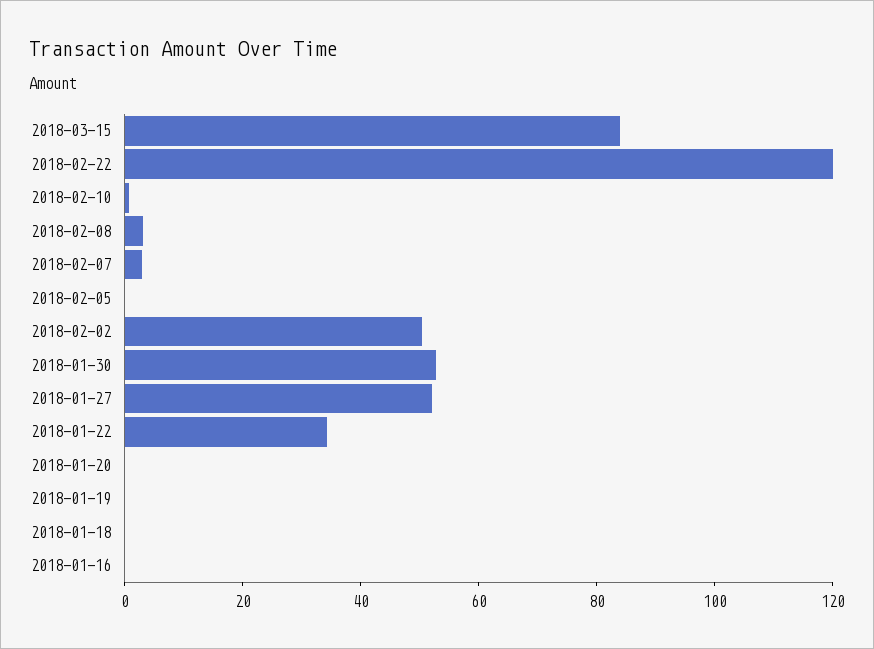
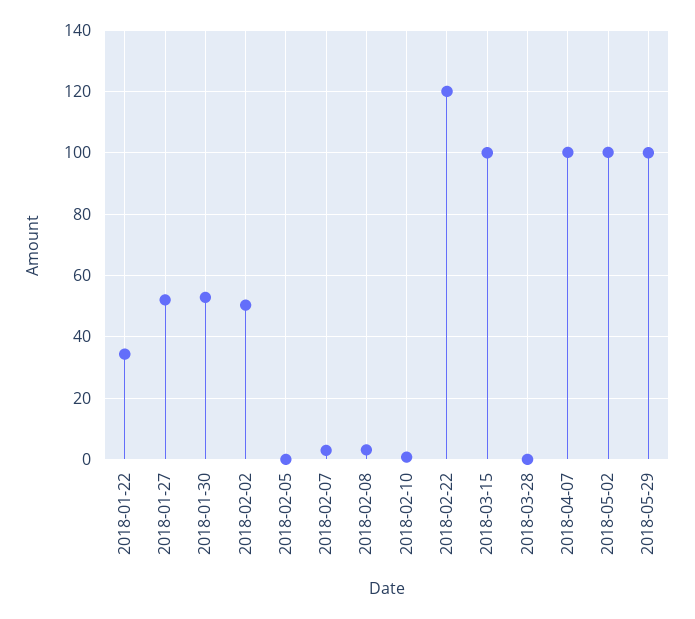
2018-03-15: 85 -> 100
2018-01-20: 0 -> none
2018-01-19: 0 -> none
2018-01-18: 0 -> none
2018-01-16: 0 -> none
2018-03-28: none -> 0
2018-04-07: none -> 100
2018-05-02: none -> 100
2018-05-29: none -> 100

